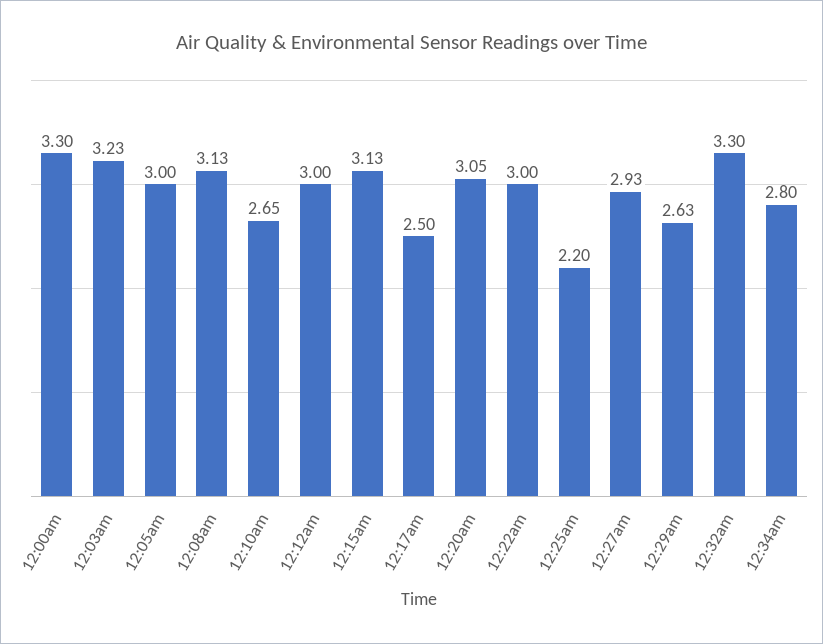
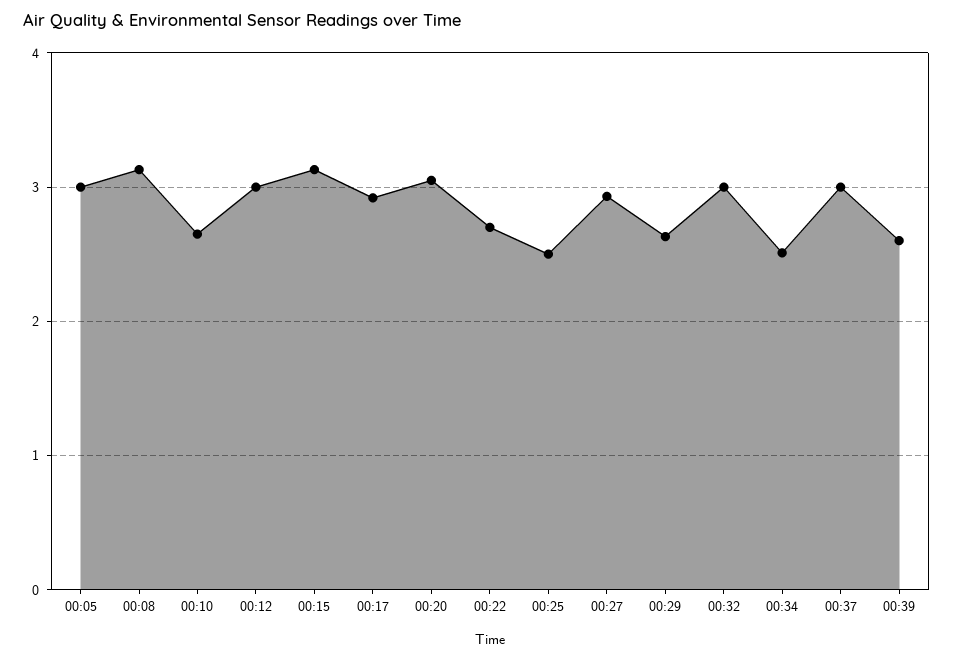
12:00am: 3.3 -> none
12:03am: 3.23 -> none
12:17am: 2.5 -> 2.9
12:22am: 3 -> 2.7
12:25am: 2.2 -> 2.5
12:32am: 3.3 -> 3
12:34am: 2.8 -> 2.5
00:37: none -> 3
00:39: none -> 2.6

